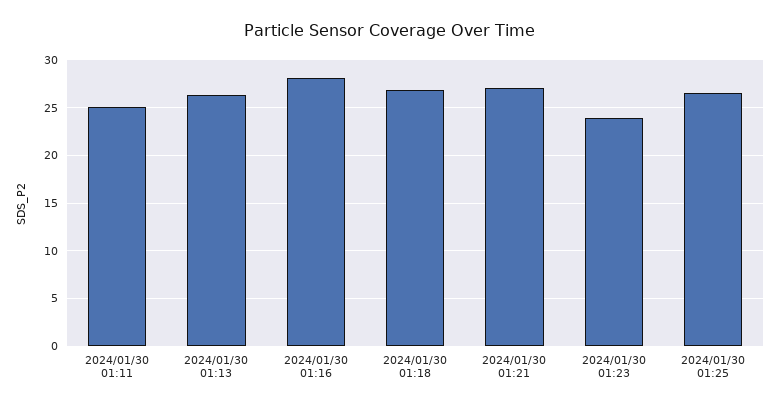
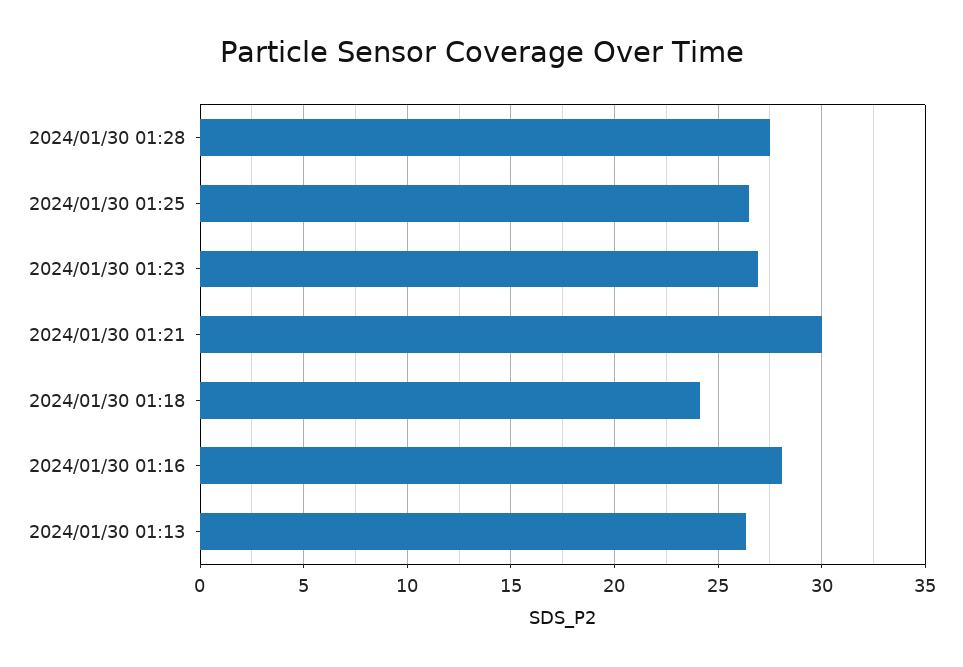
2024/01/30 01:11: 25 -> none
2024/01/30 01:18: 27 -> 24
2024/01/30 01:21: 27 -> 30
2024/01/30 01:23: 24 -> 27
2024/01/30 01:28: none -> 27.5

